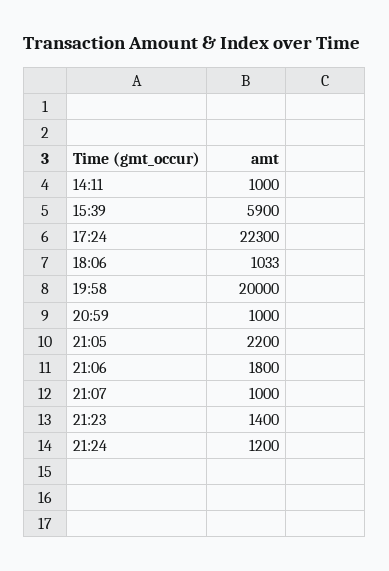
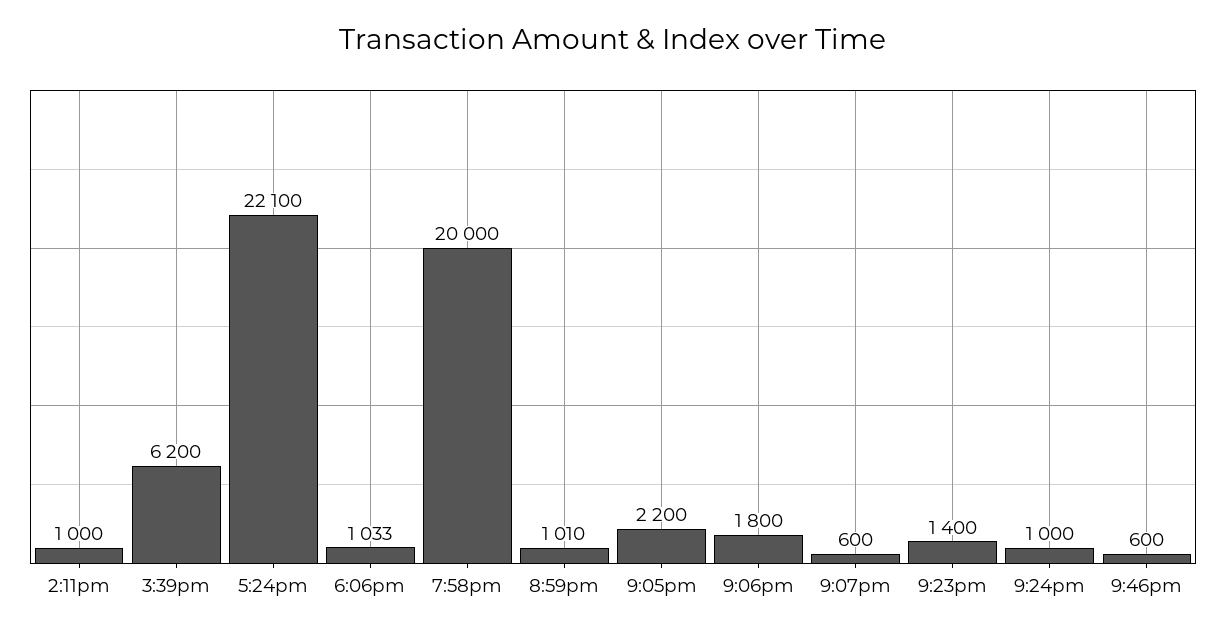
15:39: 5900 -> 6200
17:24: 22300 -> 22100
20:59: 1000 -> 1010
21:07: 1000 -> 600
21:24: 1200 -> 1000
9:46pm: none -> 600

